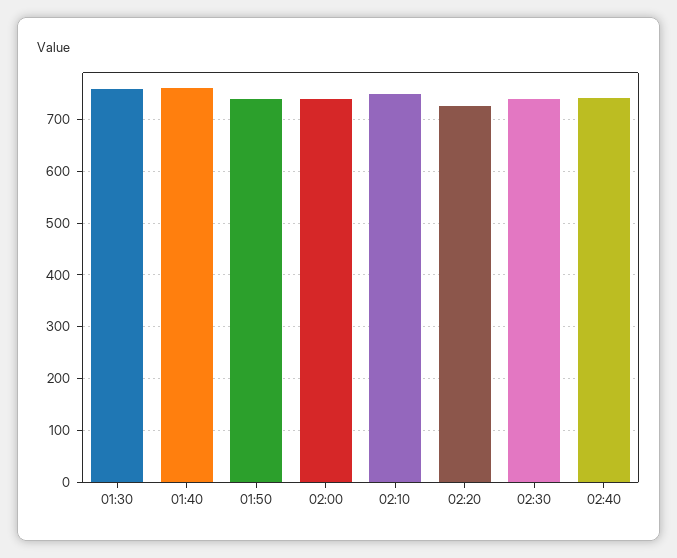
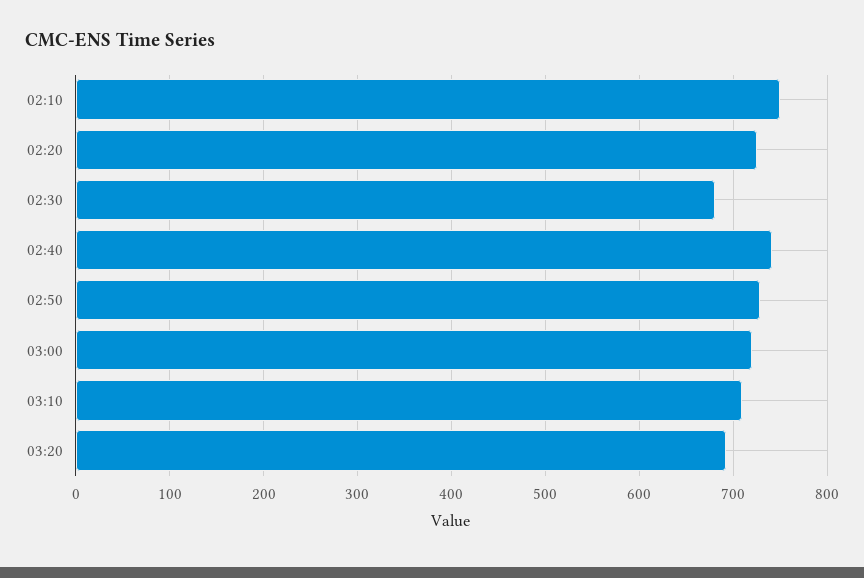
01:30: 760 -> none
01:40: 760 -> none
01:50: 740 -> none
02:00: 740 -> none
02:30: 740 -> 680
02:50: none -> 730
03:00: none -> 720
03:10: none -> 710
03:20: none -> 690

